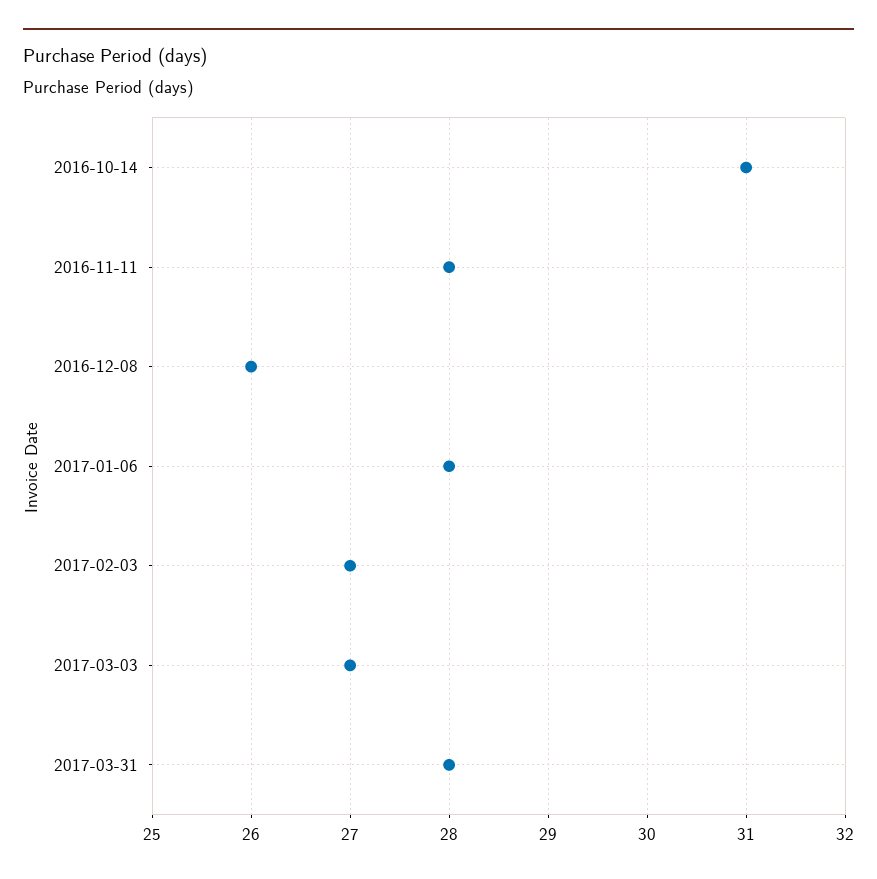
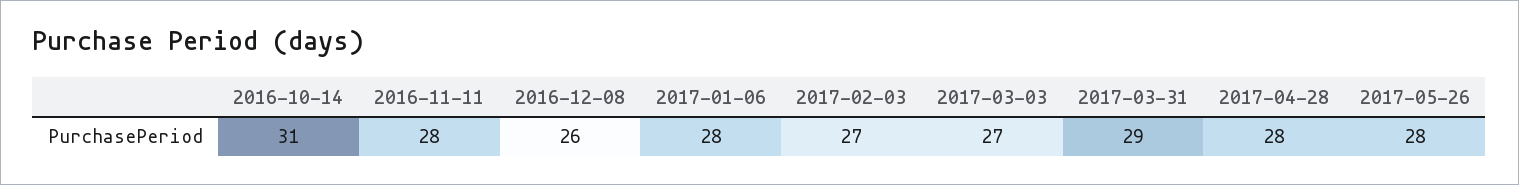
2017-03-31: 28 -> 29
2017-04-28: none -> 28
2017-05-26: none -> 28

